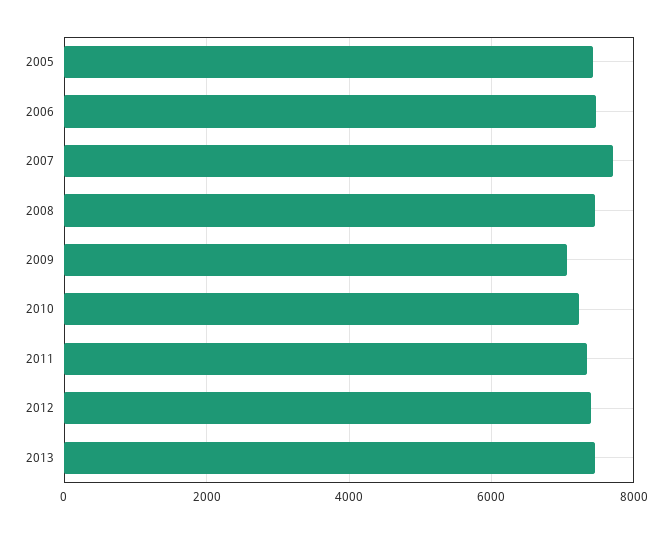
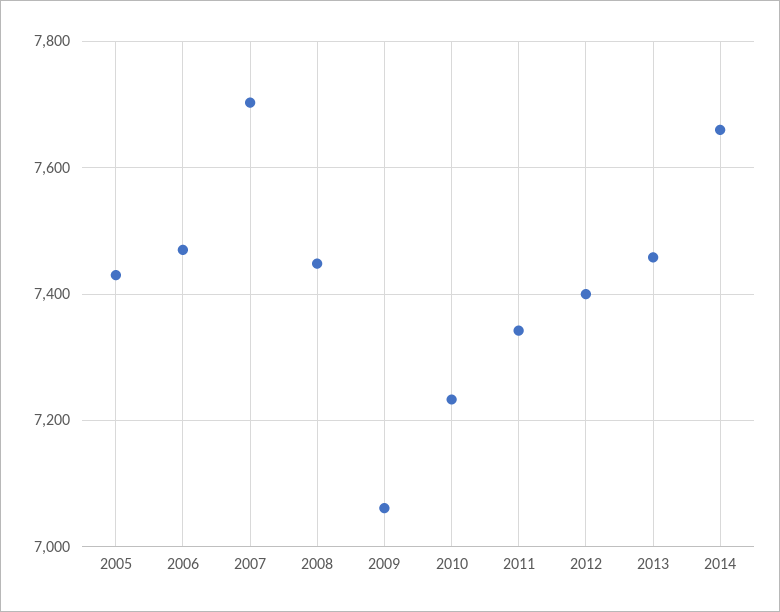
2014: none -> 7660

